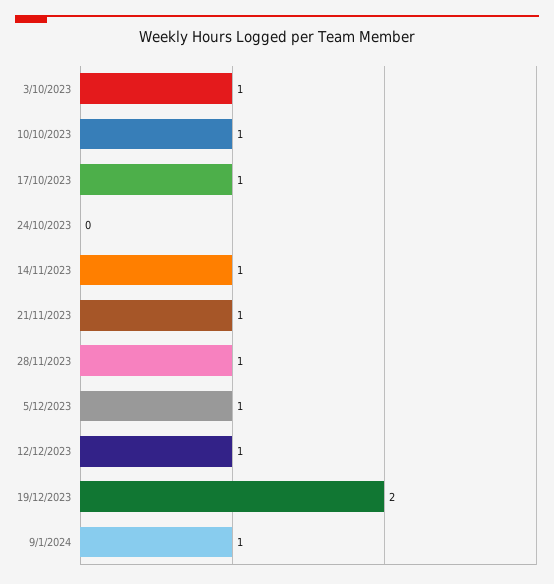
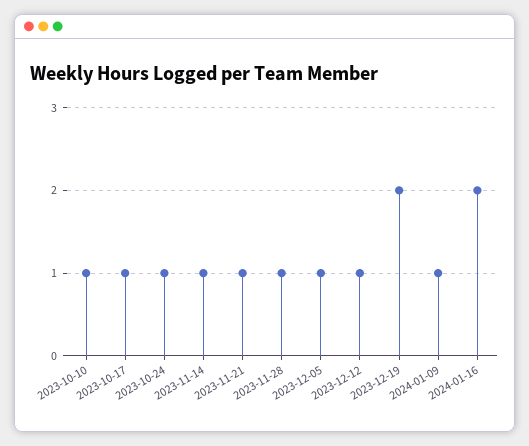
3/10/2023: 1 -> none
24/10/2023: 0 -> 1
2024-01-16: none -> 2

